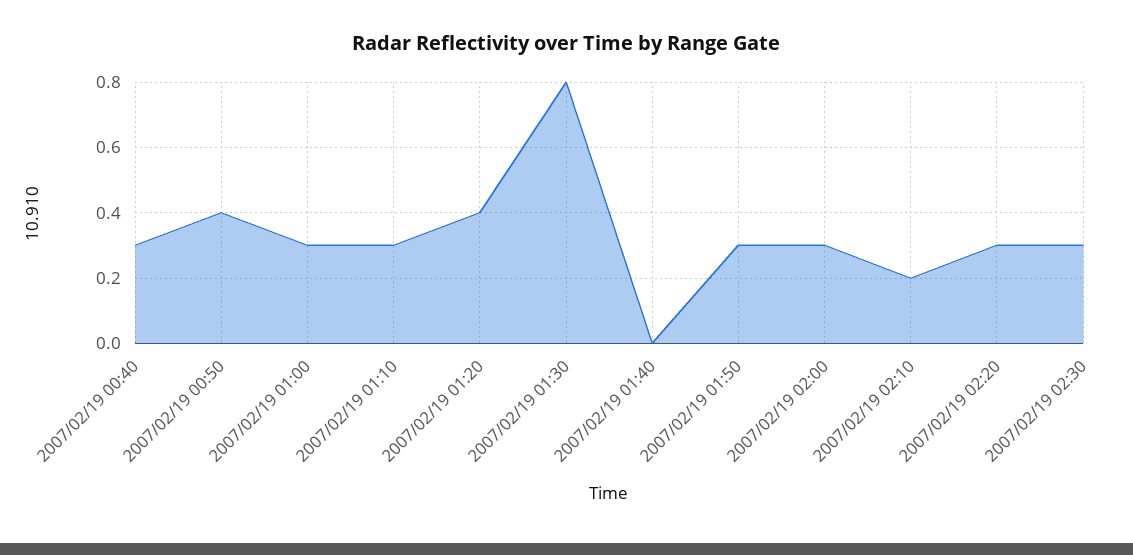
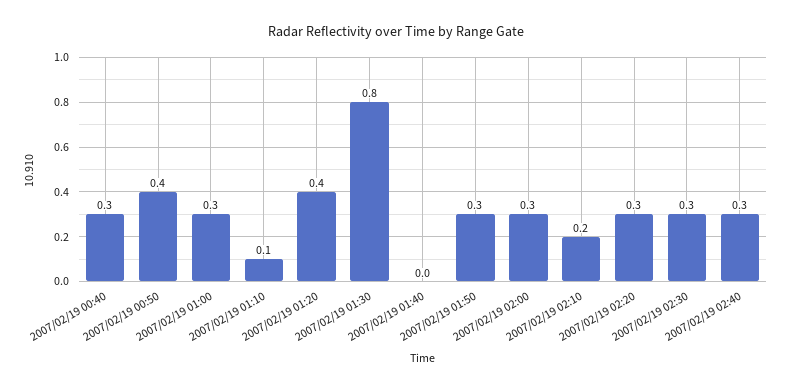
2007/02/19 01:10: 0.3 -> 0.1
2007/02/19 02:40: none -> 0.3

